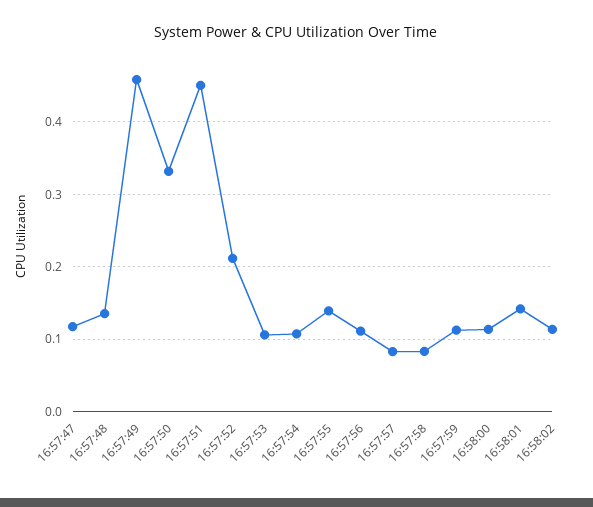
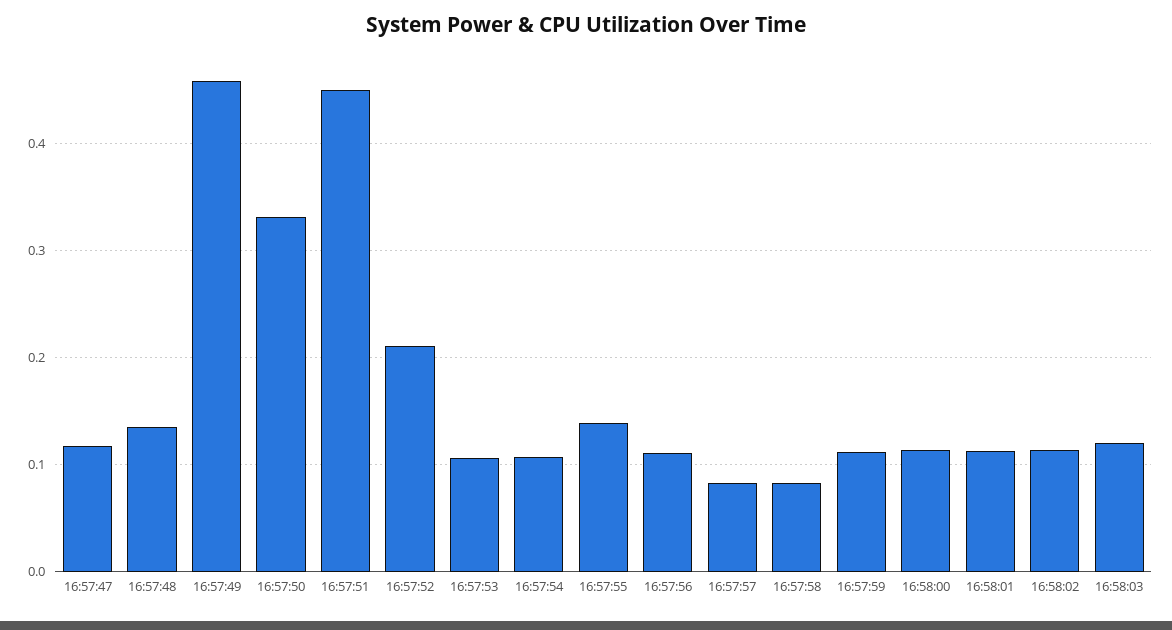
16:58:01: 0.14 -> 0.11
16:58:03: none -> 0.12

